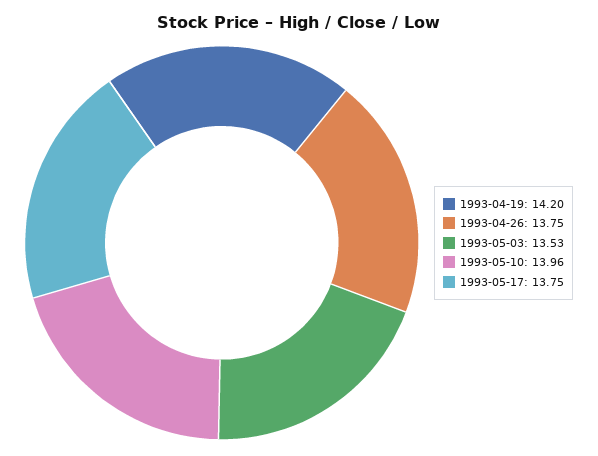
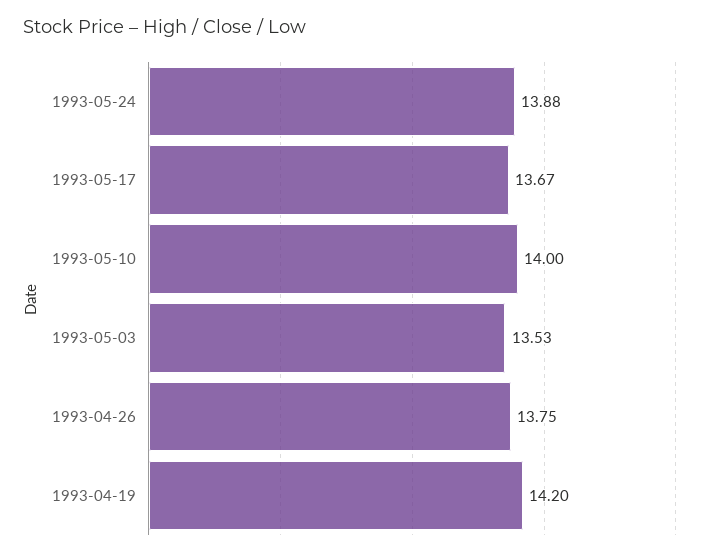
1993-05-10: 13.96 -> 14
1993-05-17: 13.75 -> 13.67
1993-05-24: none -> 13.88

